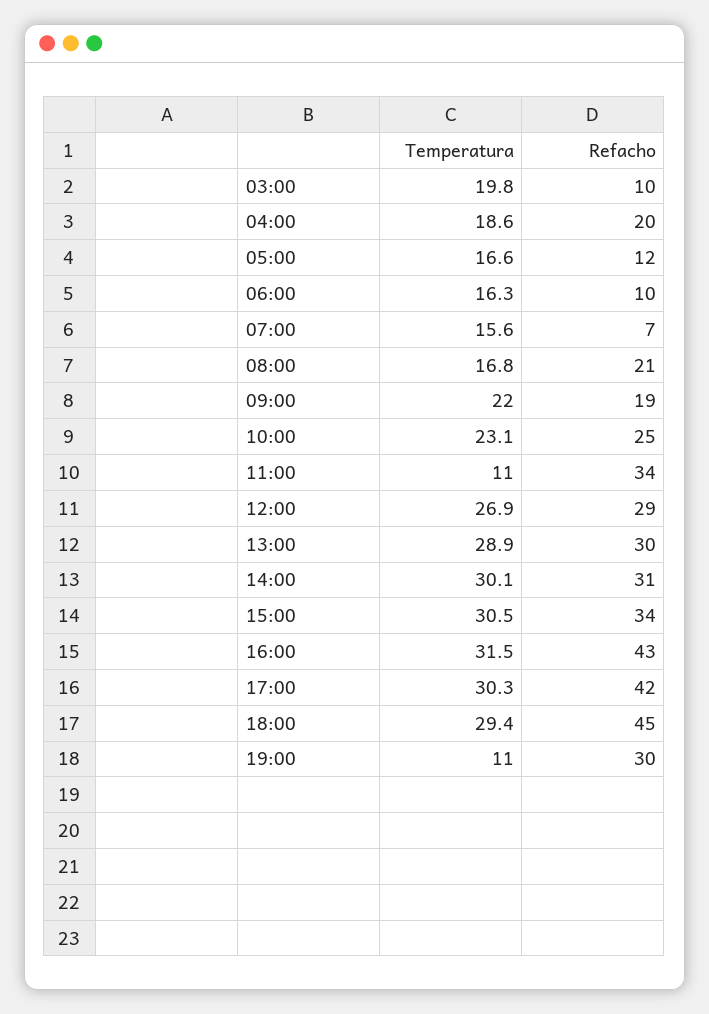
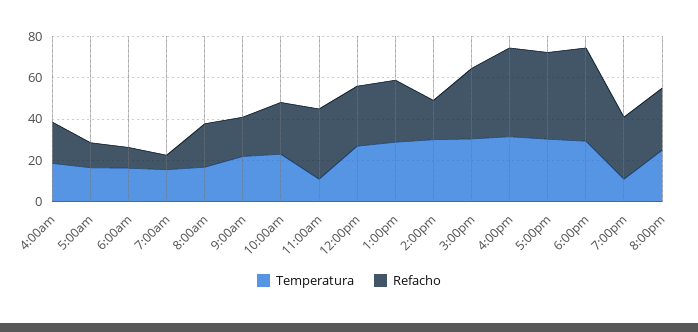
Temperatura, 03:00: 19.8 -> none
Refacho, 03:00: 10 -> none
Refacho, 14:00: 31 -> 20
Temperatura, 8:00pm: none -> 25
Refacho, 8:00pm: none -> 30

